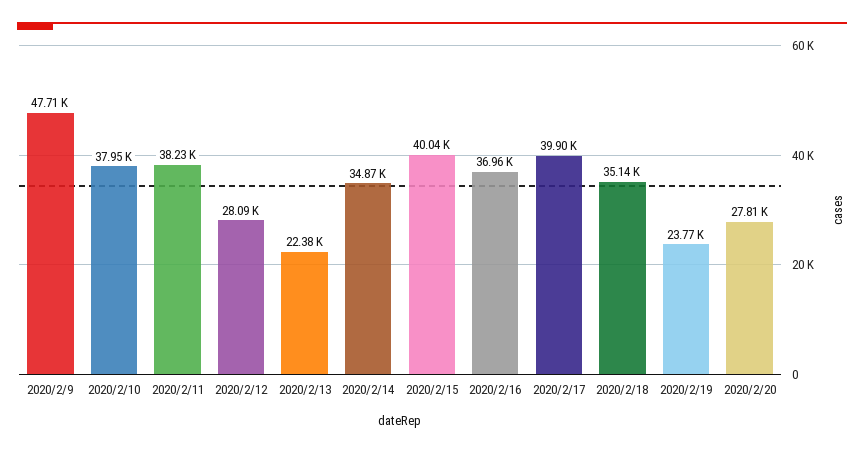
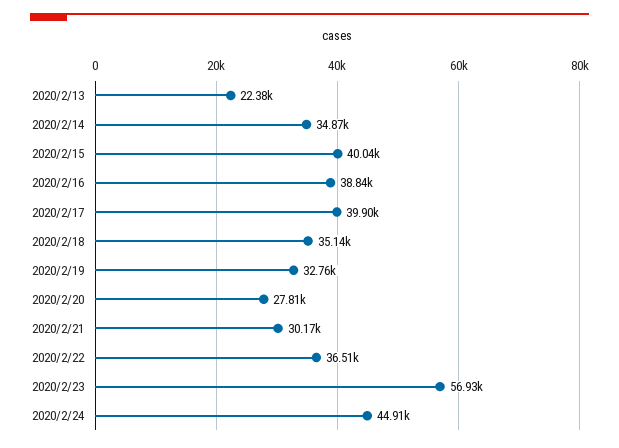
2020/2/9: 47710 -> none
2020/2/10: 37950 -> none
2020/2/11: 38230 -> none
2020/2/12: 28090 -> none
2020/2/16: 36960 -> 38840
2020/2/19: 23770 -> 32760
2020/2/21: none -> 30170
2020/2/22: none -> 36510
2020/2/23: none -> 56930
2020/2/24: none -> 44910

